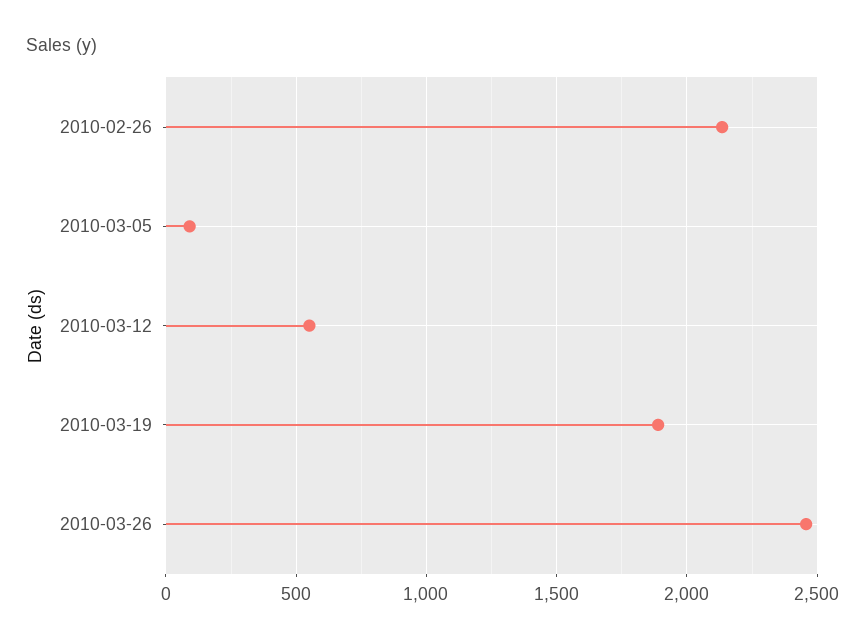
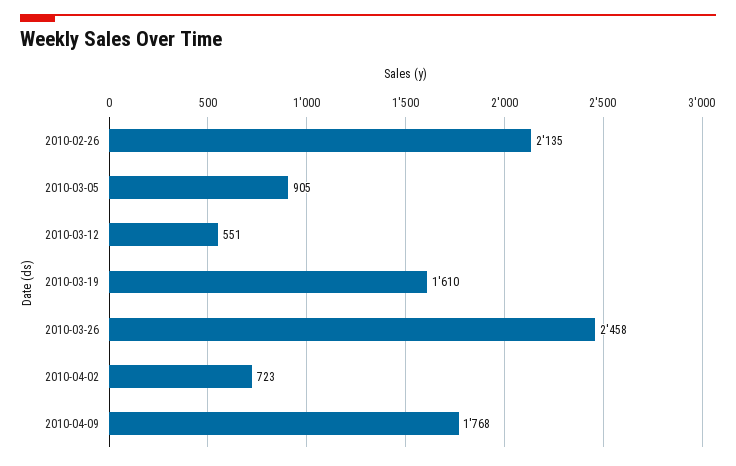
2010-03-05: 100 -> 905
2010-03-19: 1900 -> 1610
2010-04-02: none -> 723
2010-04-09: none -> 1768

